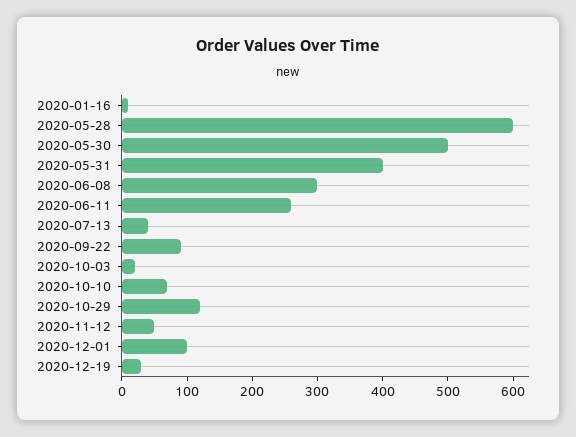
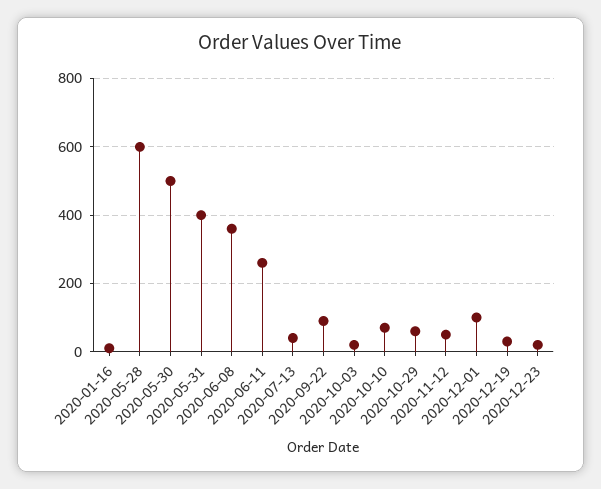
2020-06-08: 300 -> 360
2020-10-29: 120 -> 60
2020-12-23: none -> 20

